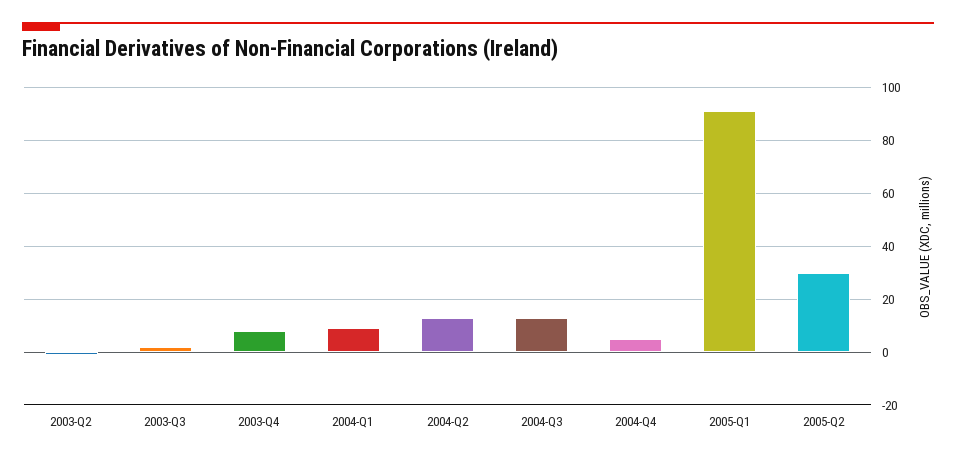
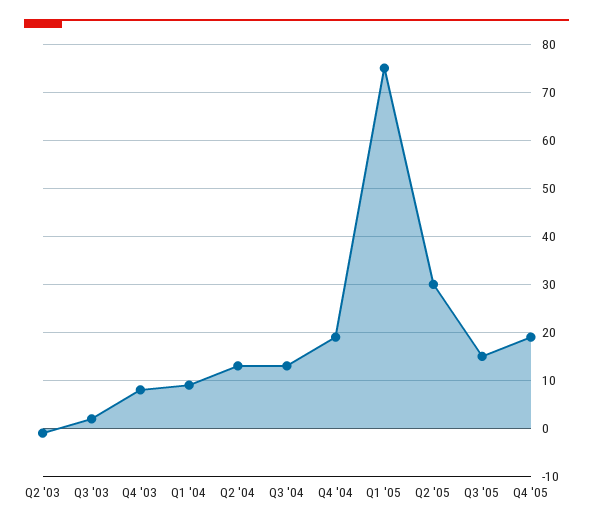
2004-Q4: 5 -> 20
2005-Q1: 90 -> 75
Q3 '05: none -> 15
Q4 '05: none -> 20

